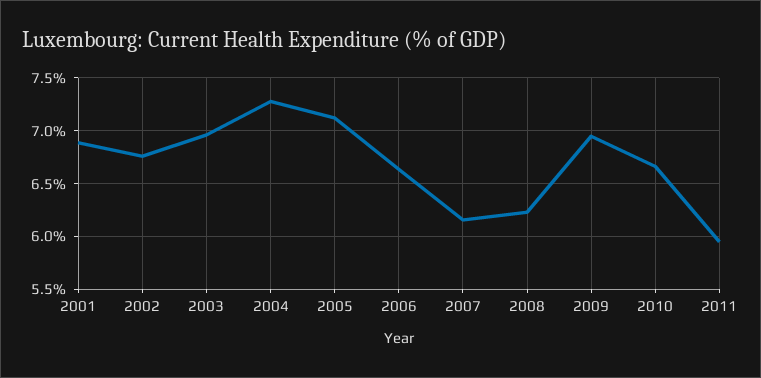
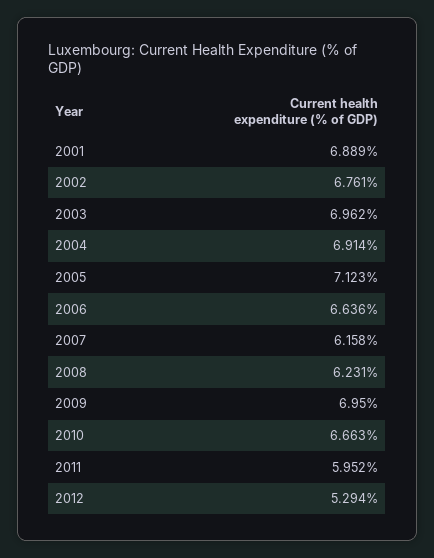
2004: 7.3 -> 6.914
2012: none -> 5.294

